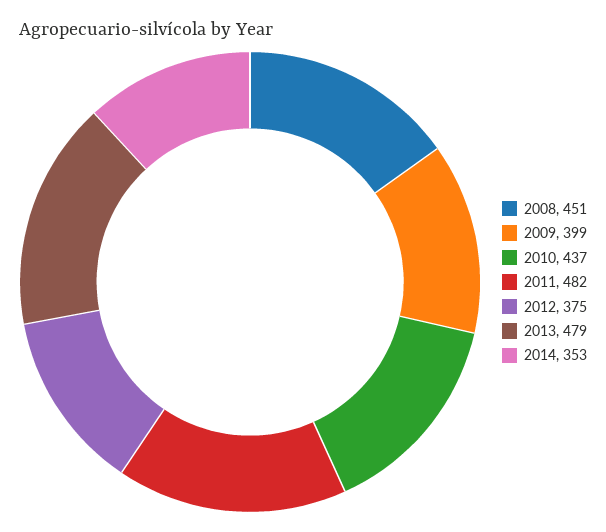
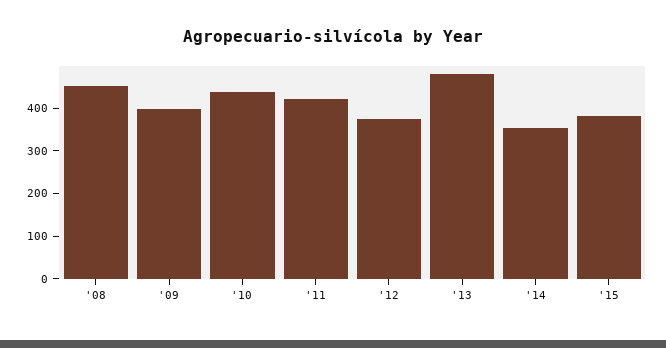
2011: 482 -> 420
'15: none -> 380

